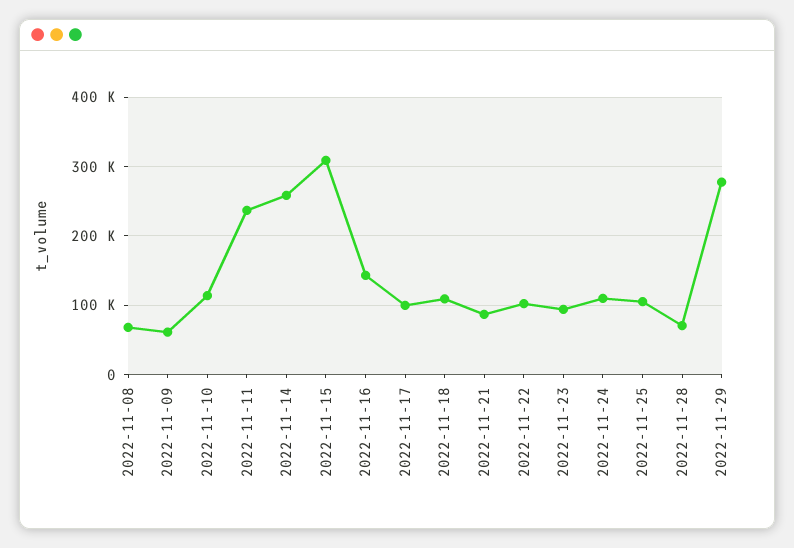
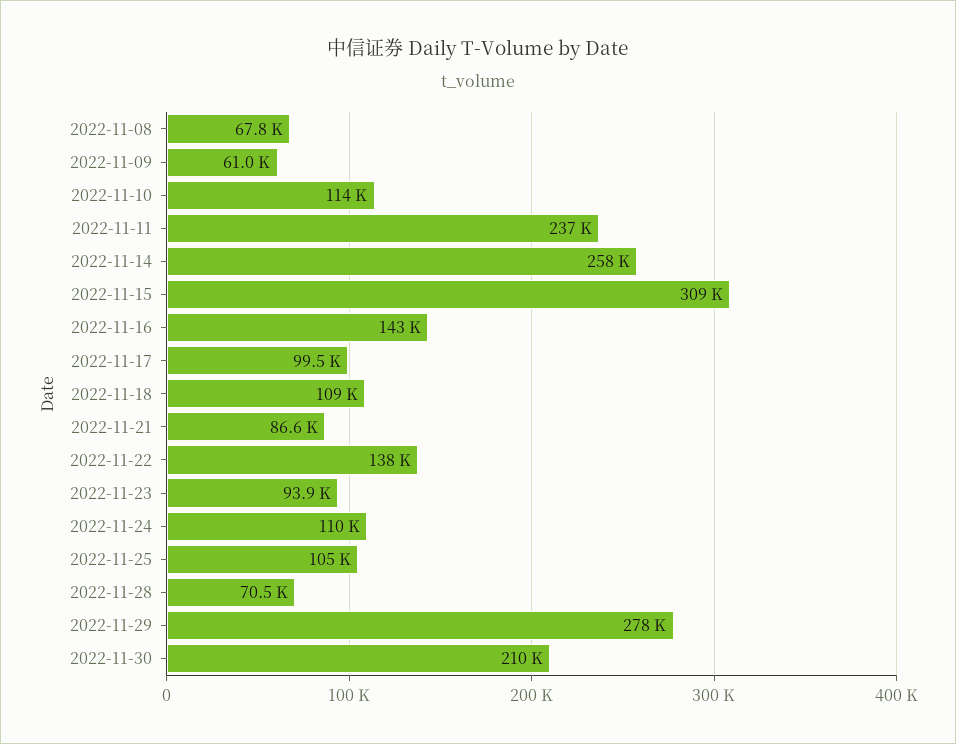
2022-11-22: 100000 -> 138000
2022-11-30: none -> 210000

